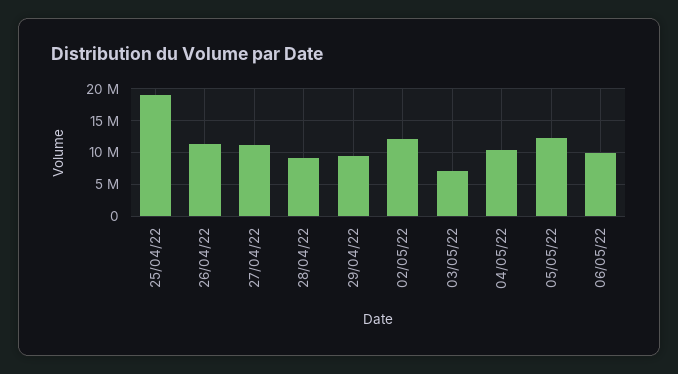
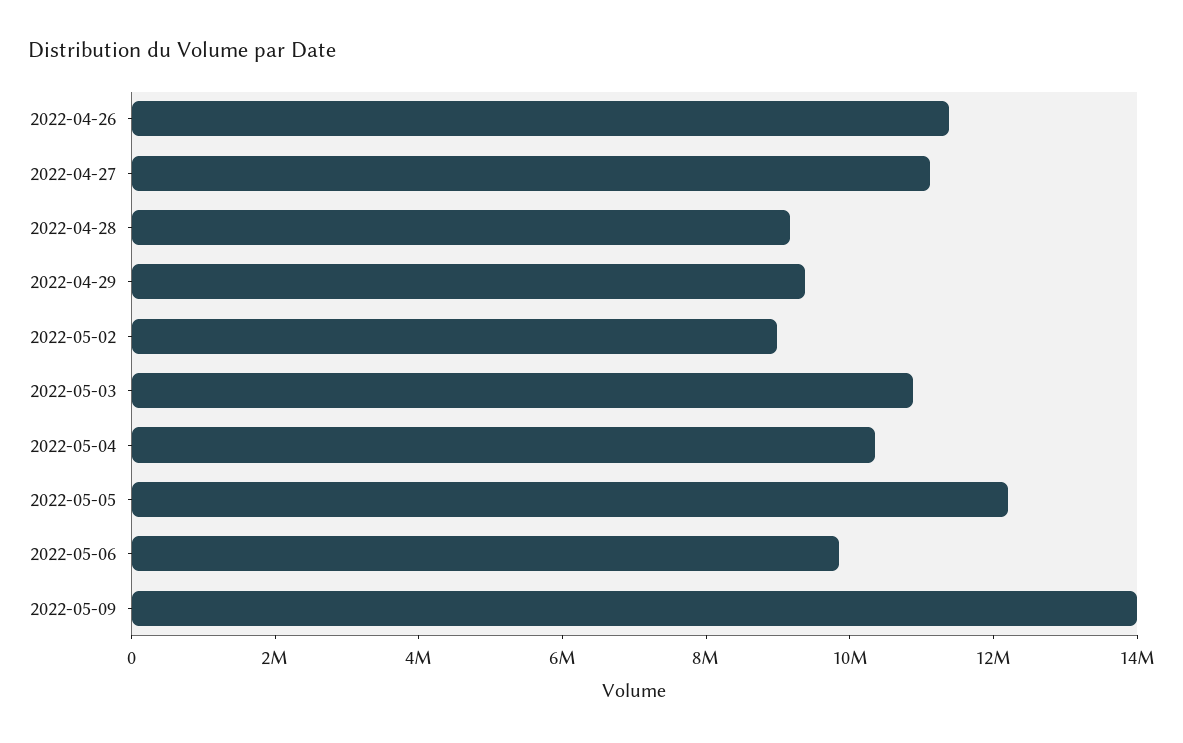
25/04/22: 19000000 -> none
02/05/22: 12000000 -> 9000000
03/05/22: 7000000 -> 11000000
2022-05-09: none -> 14000000

